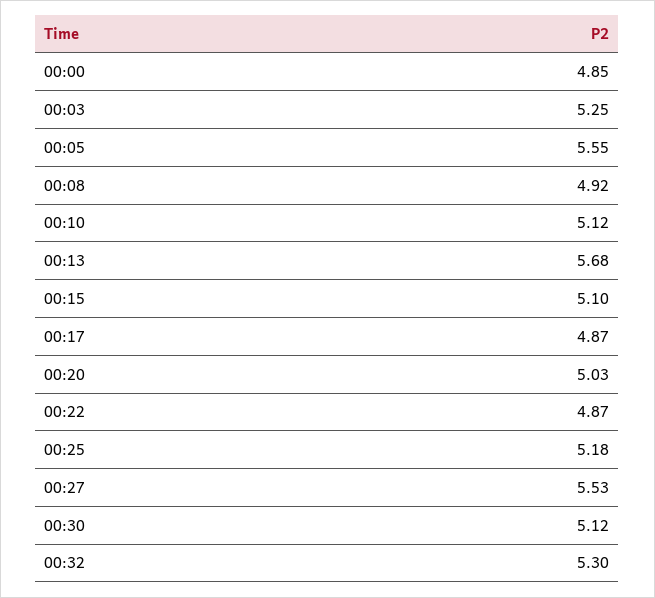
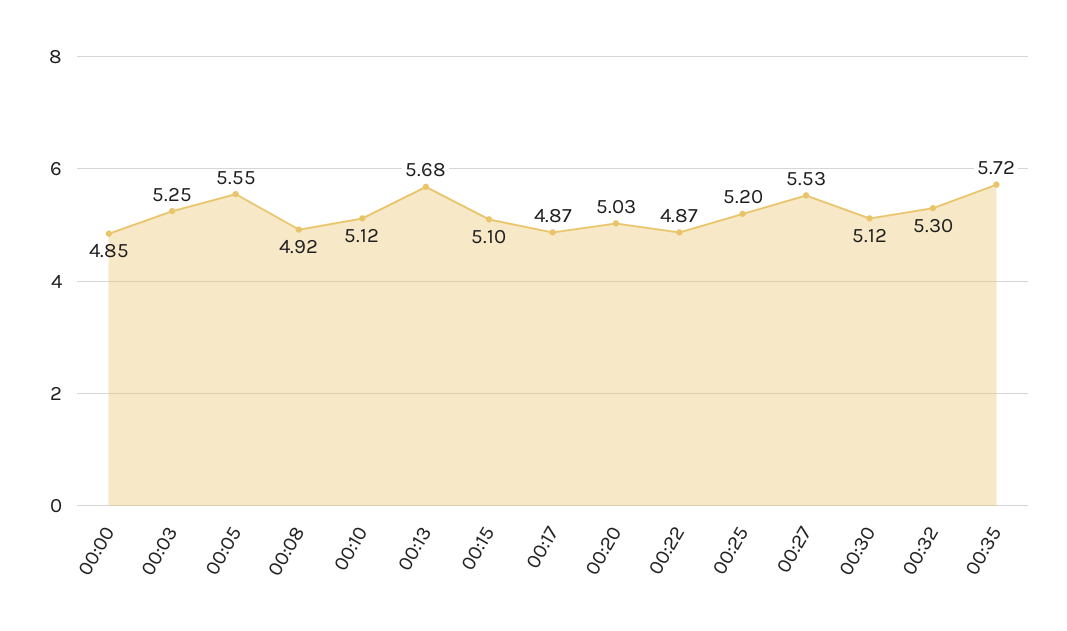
00:25: 5.18 -> 5.2
00:35: none -> 5.72

